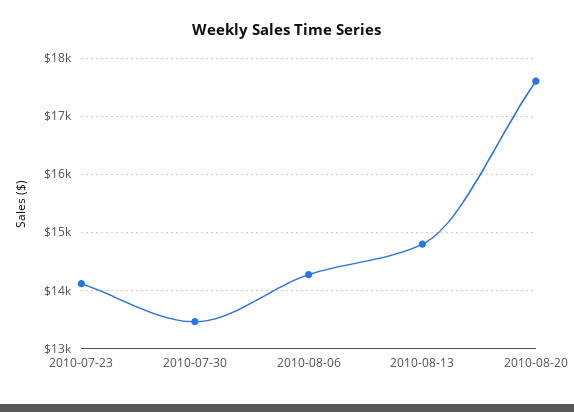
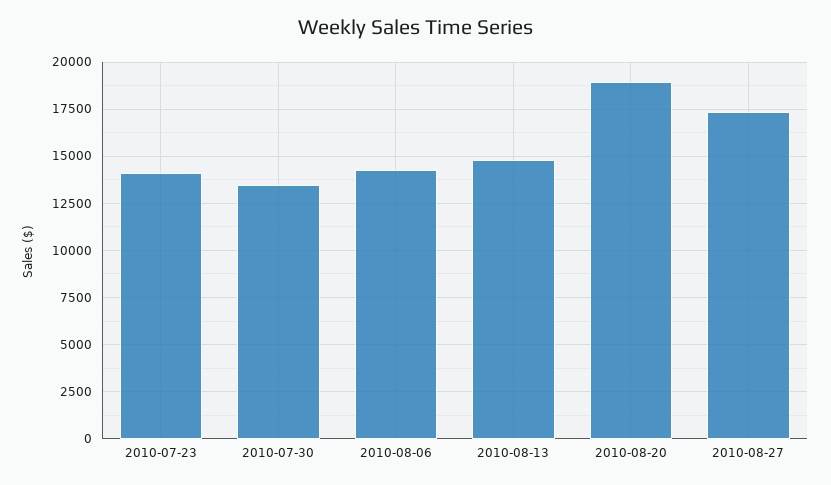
2010-08-20: 17600 -> 19000
2010-08-27: none -> 17500

